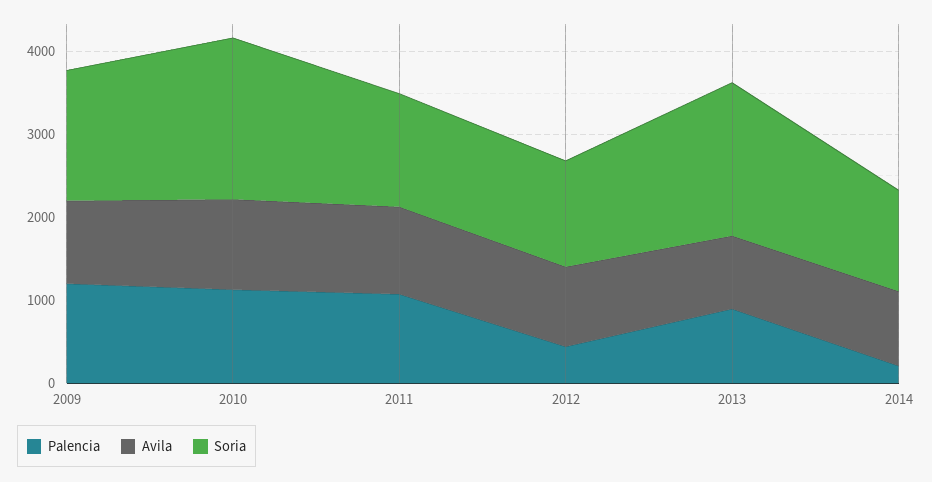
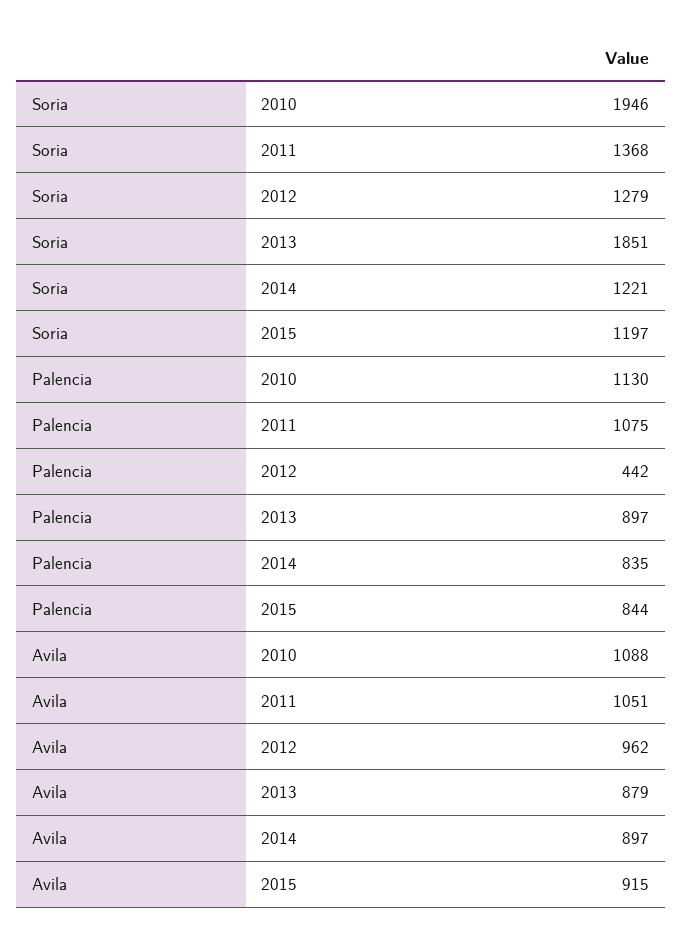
Palencia, 2009: 1200 -> none
Avila, 2009: 1000 -> none
Soria, 2009: 1600 -> none
Palencia, 2014: 200 -> 835
Soria, 2015: none -> 1197
Palencia, 2015: none -> 844
Avila, 2015: none -> 915

